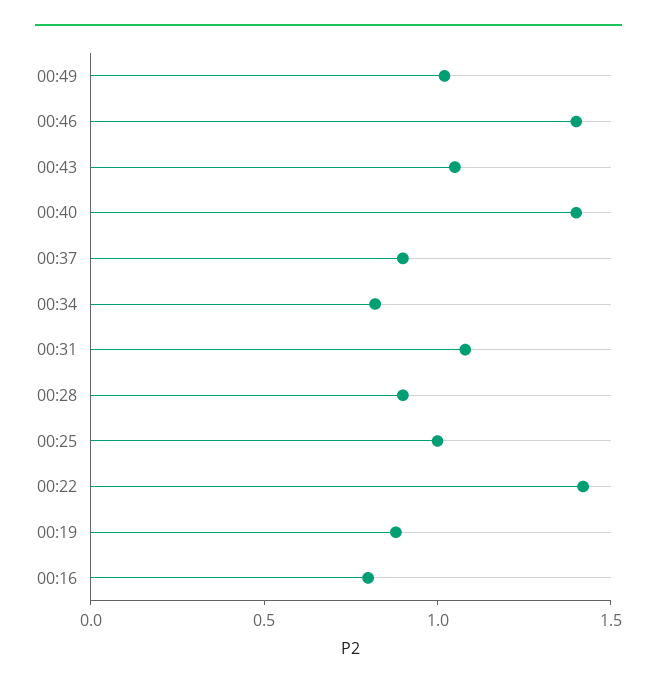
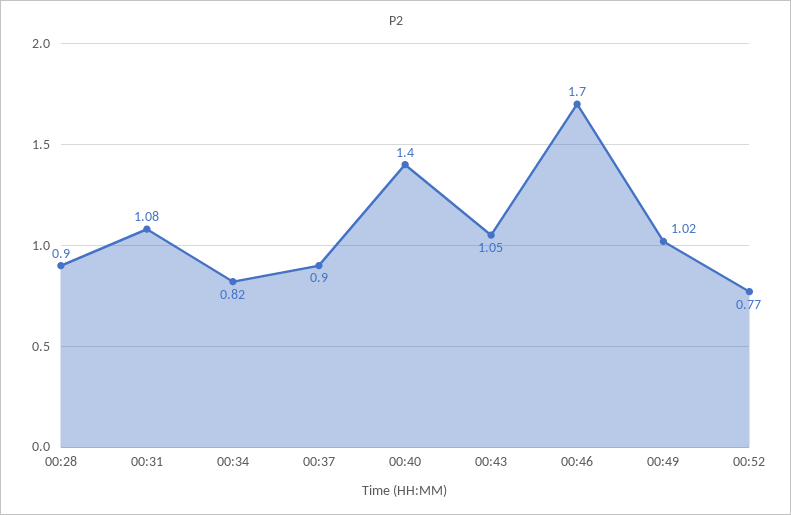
00:46: 1.4 -> 1.7
00:25: 1 -> none
00:22: 1.4 -> none
00:19: 0.9 -> none
00:16: 0.8 -> none
00:52: none -> 0.77

